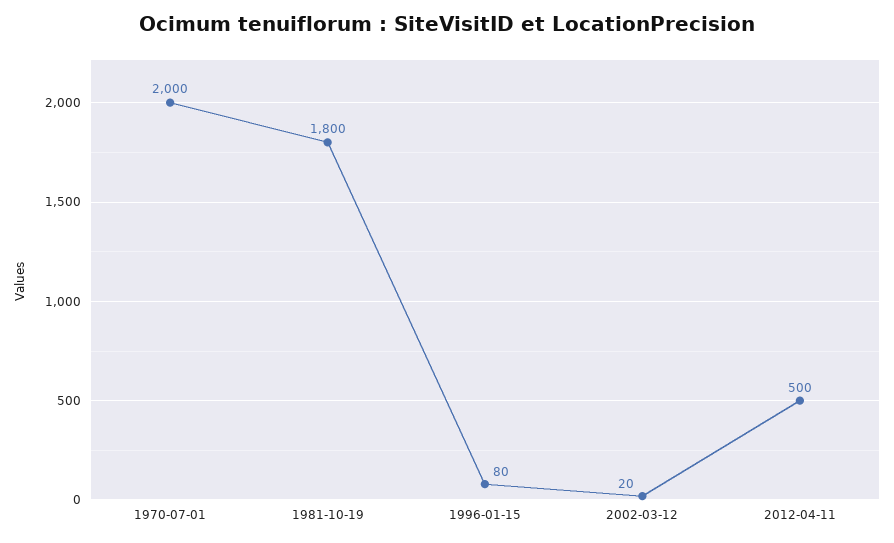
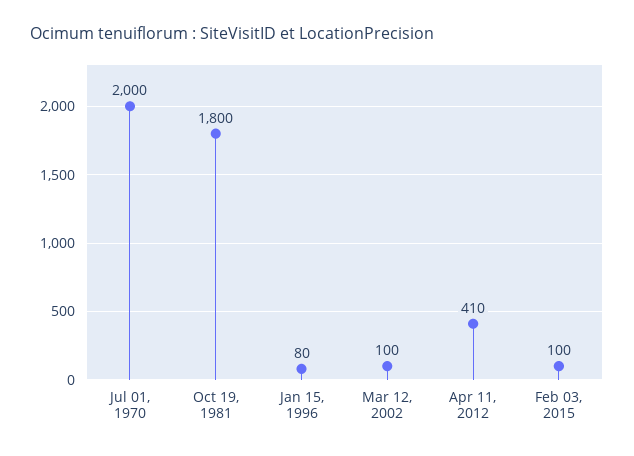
2002-03-12: 20 -> 100
2012-04-11: 500 -> 410
Feb 03, 2015: none -> 100

